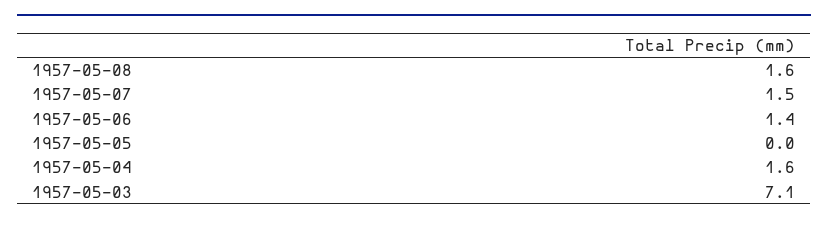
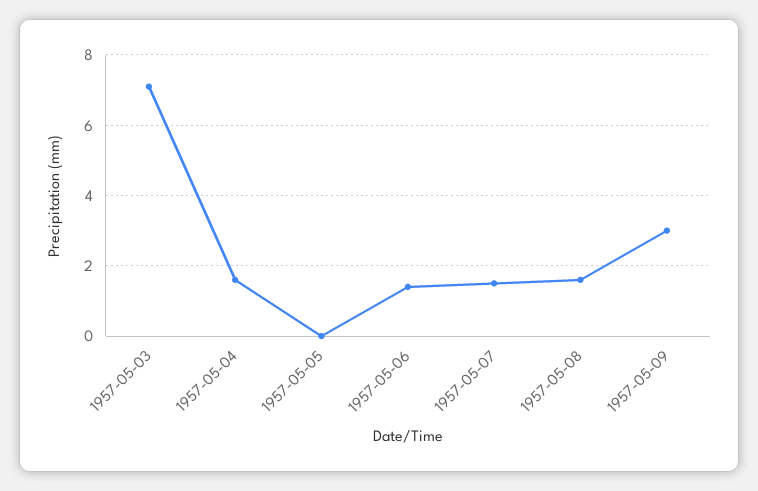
1957-05-09: none -> 3

